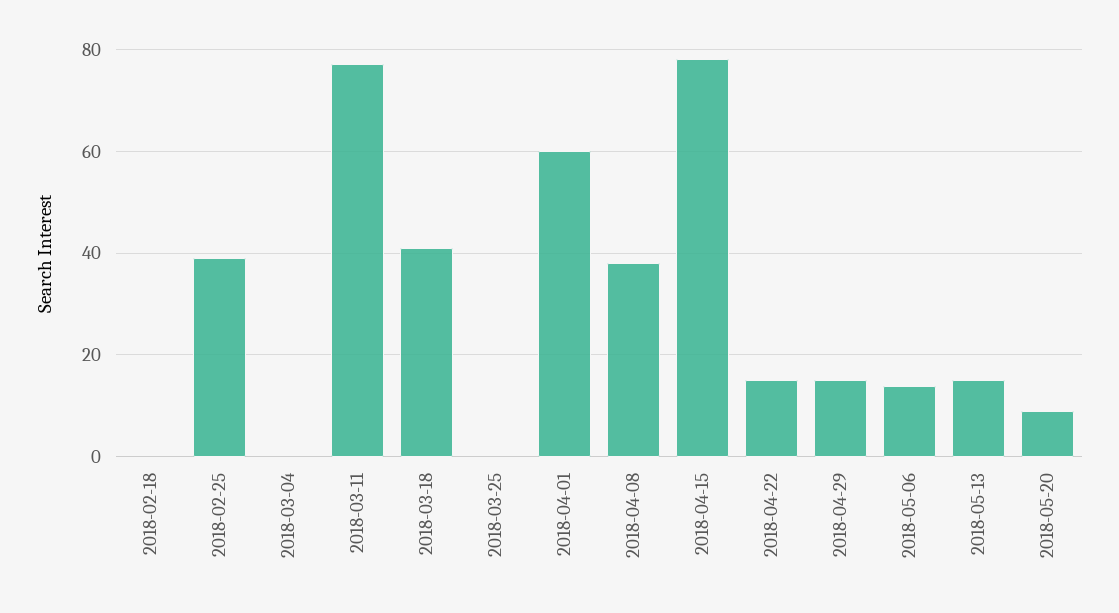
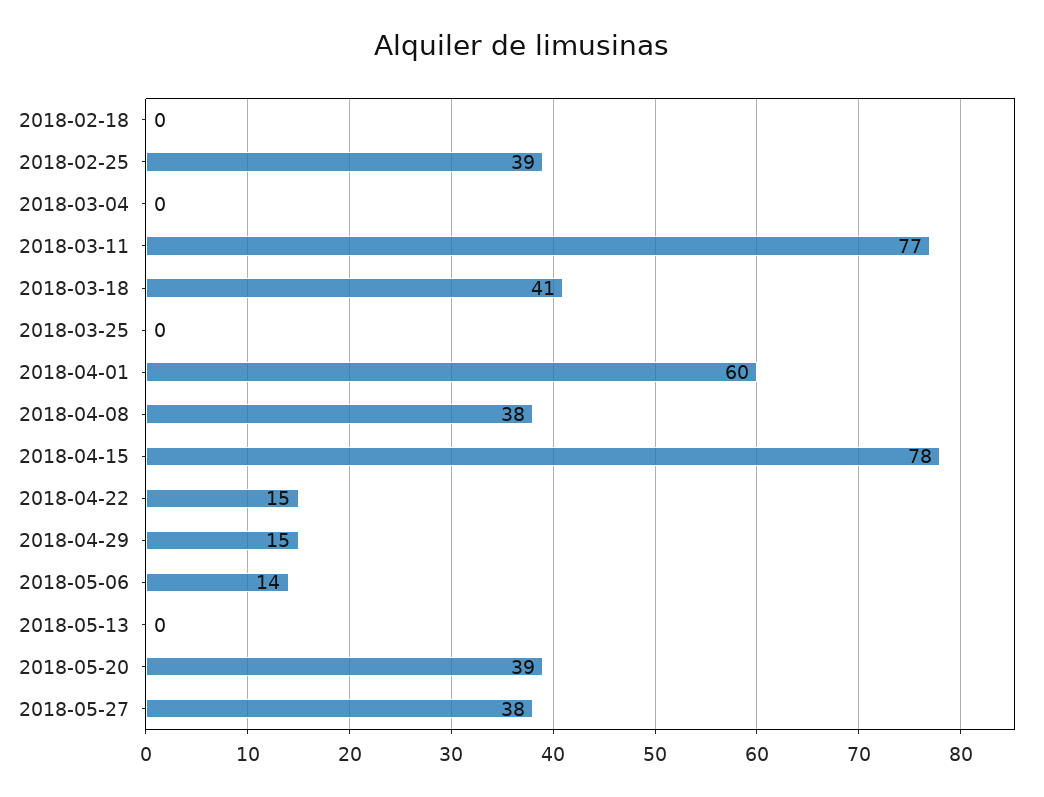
2018-05-13: 15 -> 0
2018-05-20: 10 -> 39
2018-05-27: none -> 38

